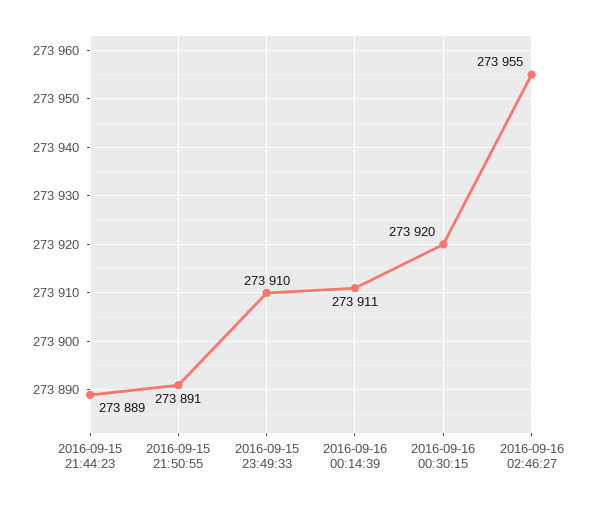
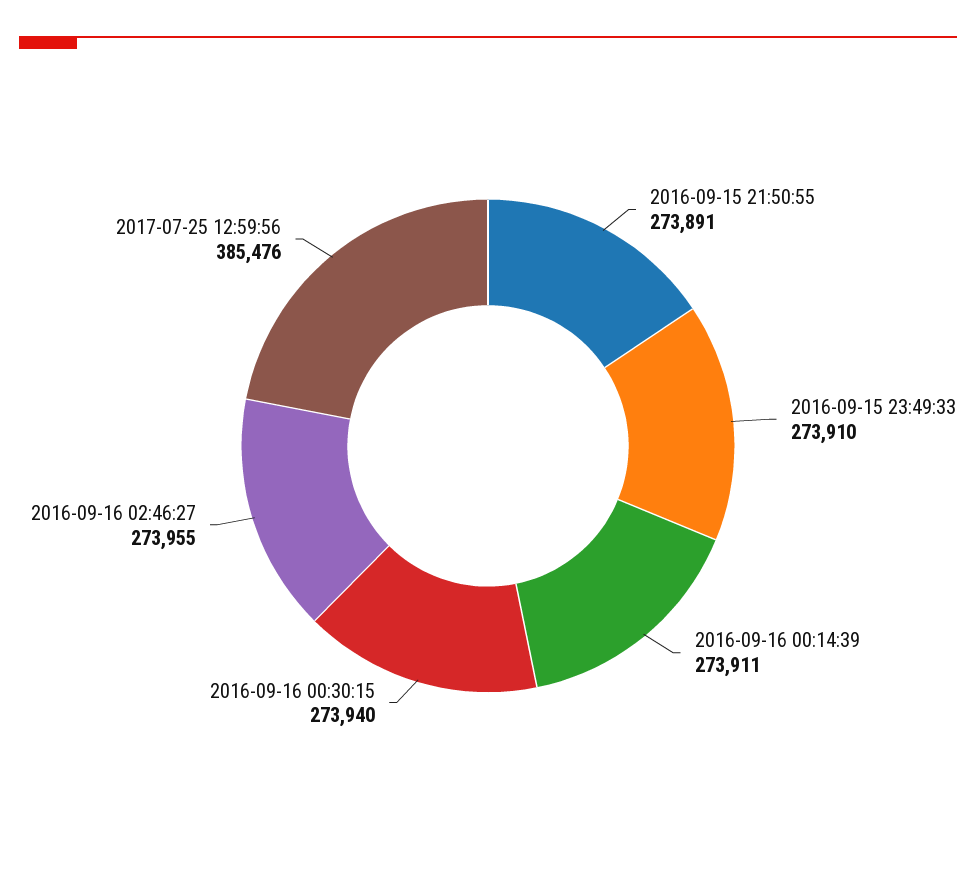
2016-09-15 21:44:23: 273889 -> none
2016-09-16 00:30:15: 273920 -> 273940
2017-07-25 12:59:56: none -> 385476

